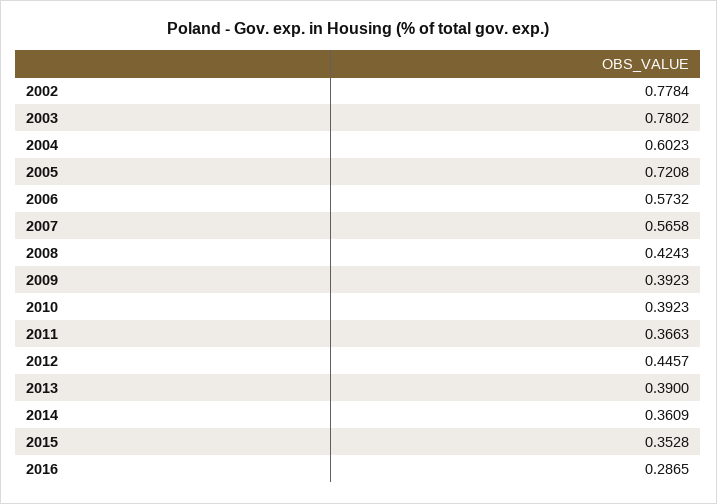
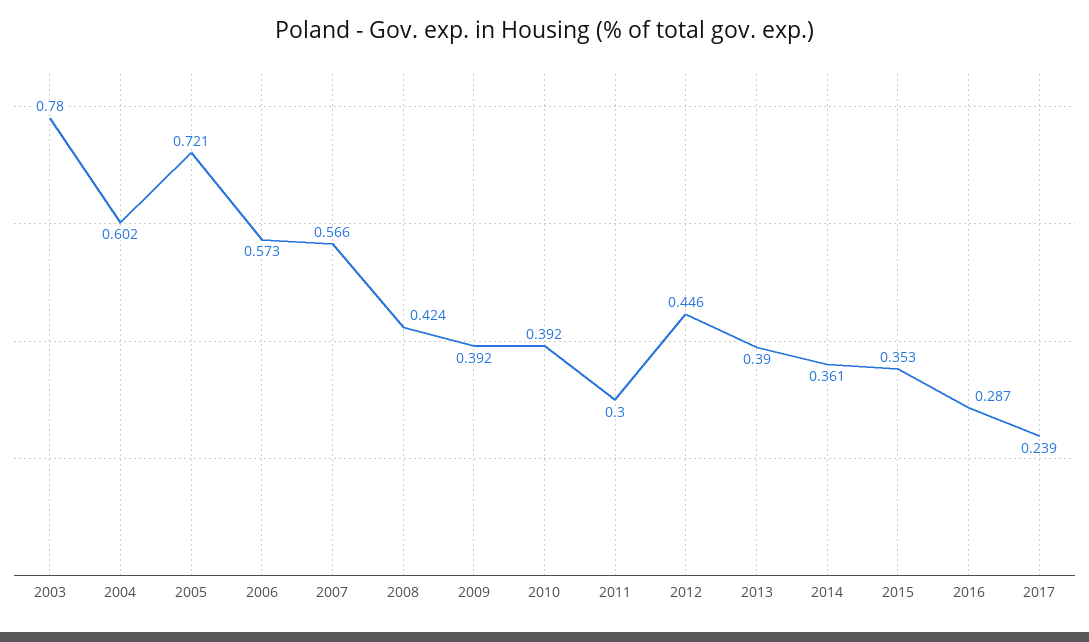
2002: 0.7784 -> none
2011: 0.3663 -> 0.3
2017: none -> 0.239

